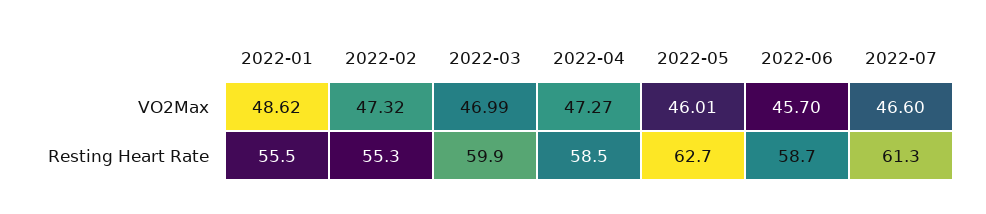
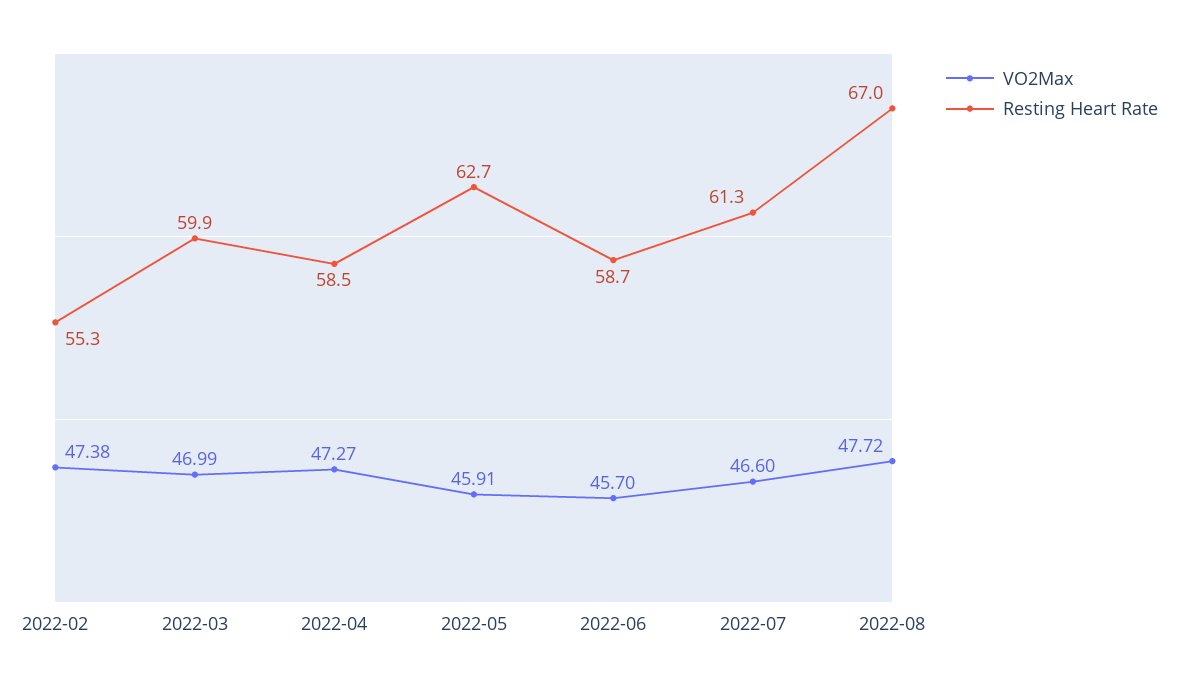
VO2Max, 2022-01: 48.62 -> none
VO2Max, 2022-02: 47.32 -> 47.38
VO2Max, 2022-05: 46.01 -> 45.91
Resting Heart Rate, 2022-01: 55.5 -> none
VO2Max, 2022-08: none -> 47.72
Resting Heart Rate, 2022-08: none -> 67

